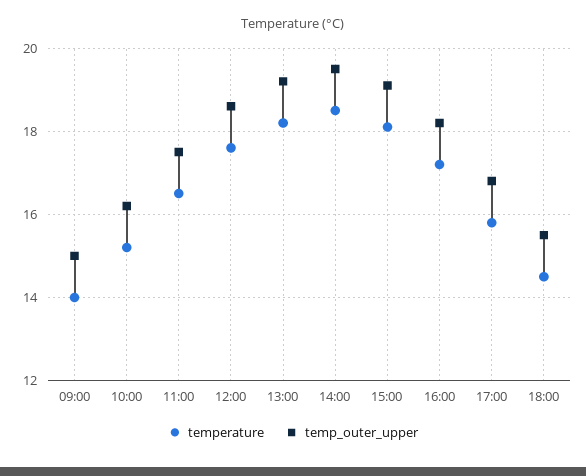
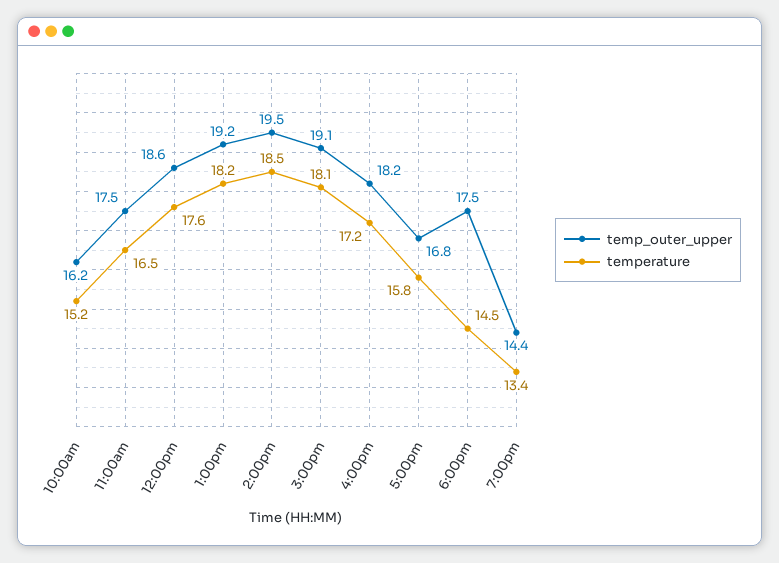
temperature, 09:00: 14 -> none
temp_outer_upper, 09:00: 15 -> none
temp_outer_upper, 18:00: 15.5 -> 17.5
temp_outer_upper, 7:00pm: none -> 14.4
temperature, 7:00pm: none -> 13.4

